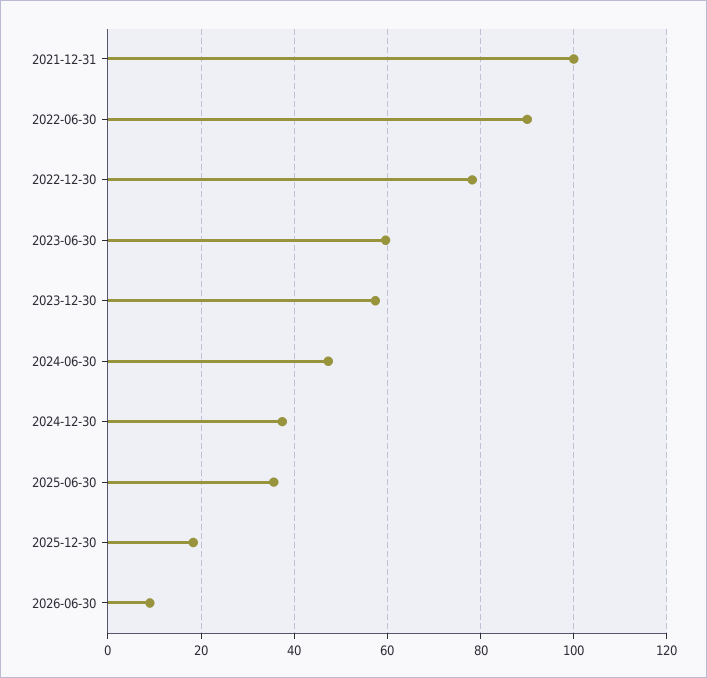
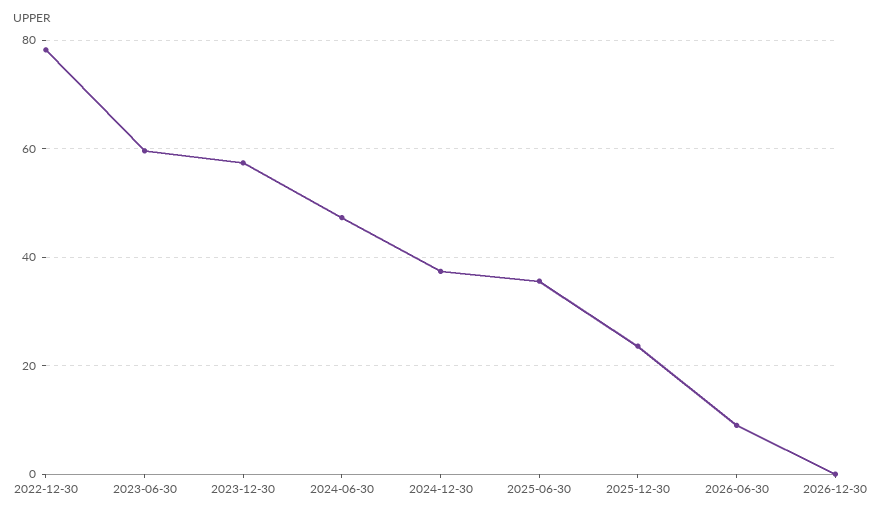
2021-12-31: 100 -> none
2022-06-30: 90 -> none
2025-12-30: 18 -> 24
2026-12-30: none -> 0

